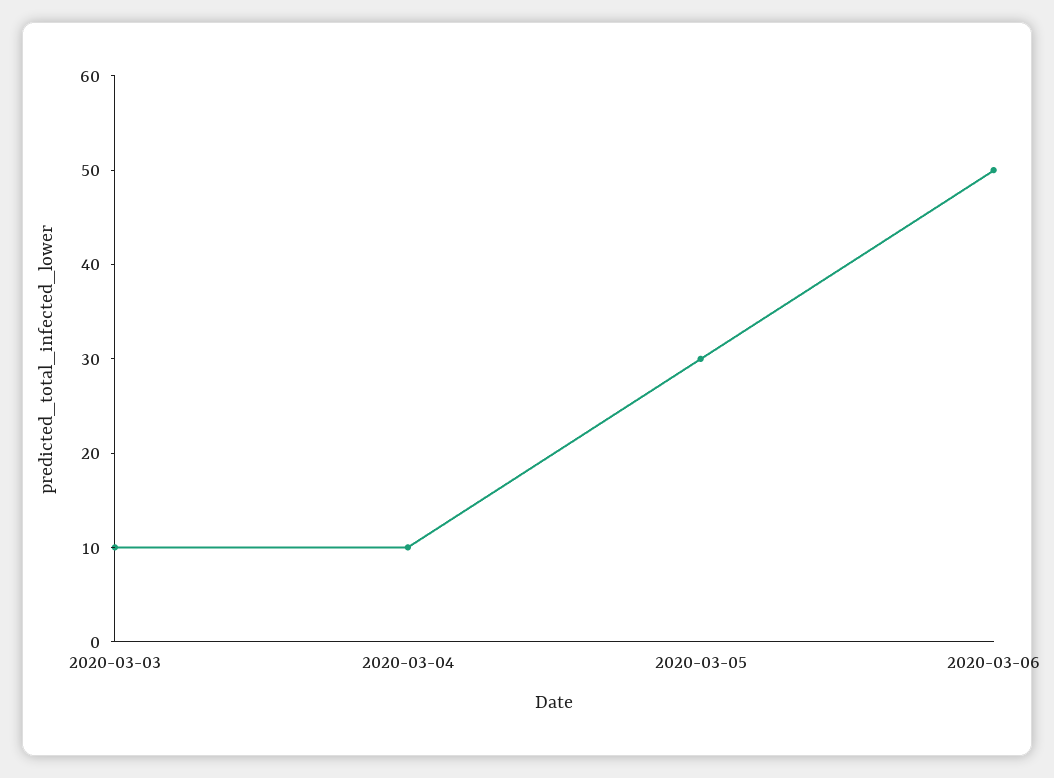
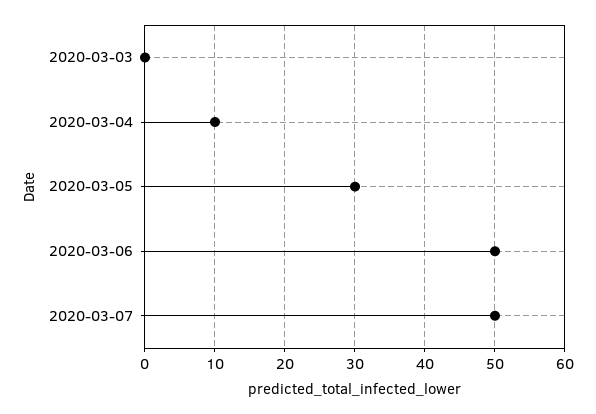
2020-03-03: 10 -> 0
2020-03-07: none -> 50

